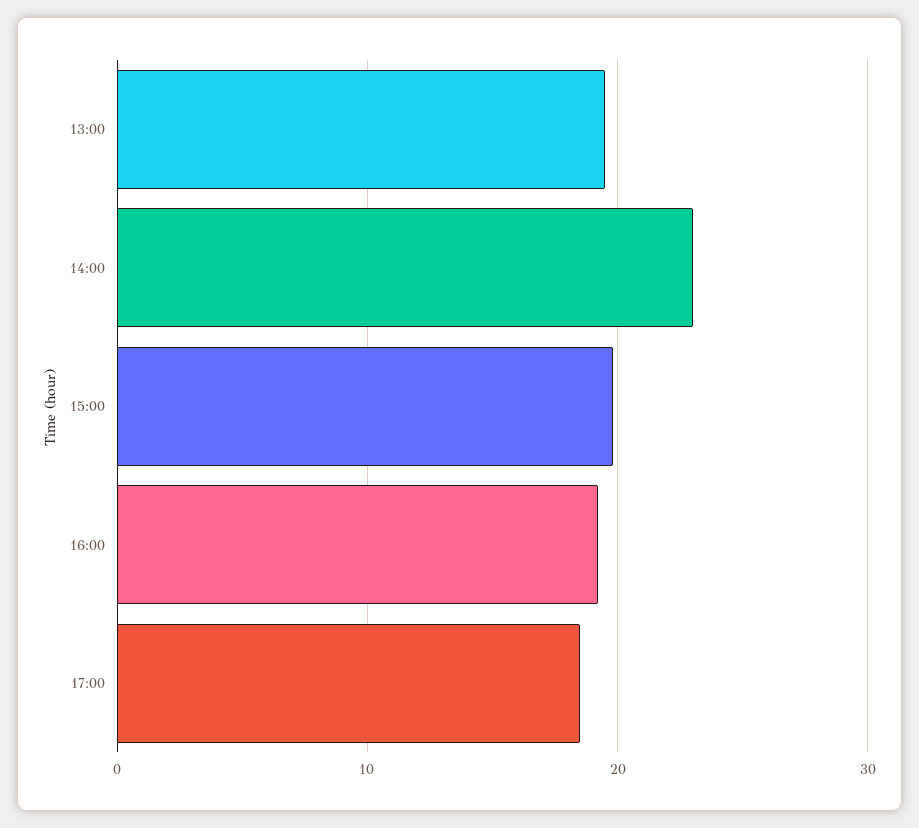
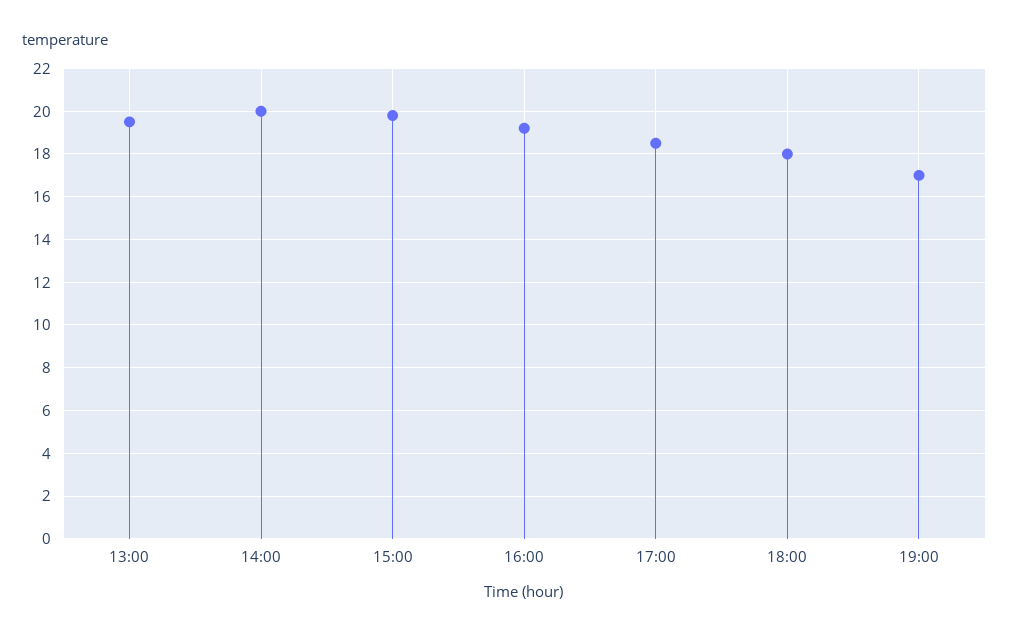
14:00: 23 -> 20
18:00: none -> 18
19:00: none -> 17

